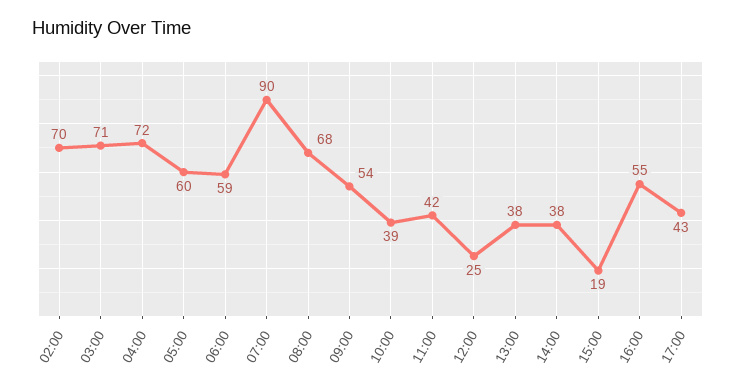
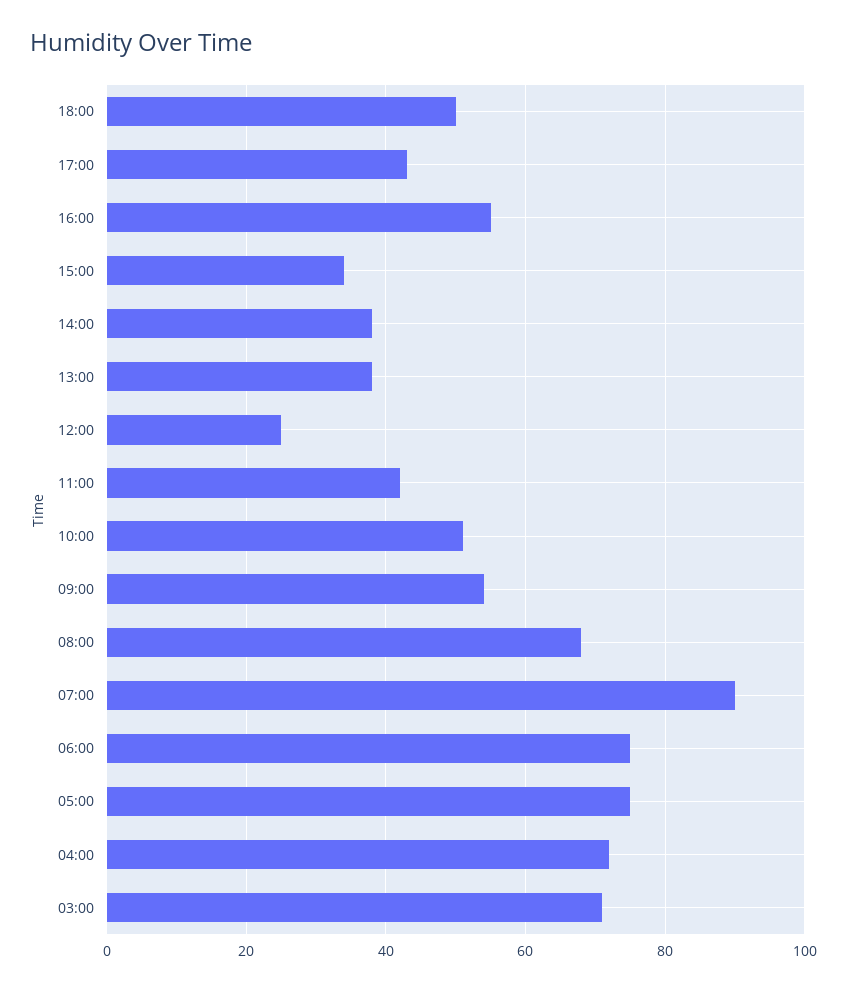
02:00: 70 -> none
05:00: 60 -> 75
06:00: 59 -> 75
10:00: 39 -> 50
15:00: 19 -> 35
18:00: none -> 50

